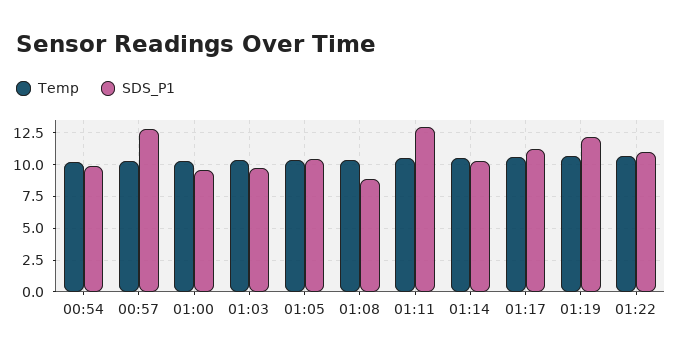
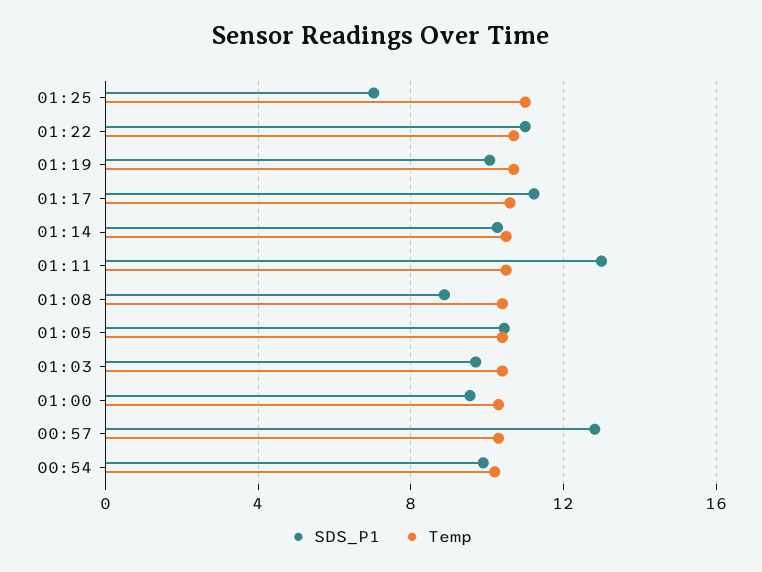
SDS_P1, 01:19: 12 -> 10
SDS_P1, 01:25: none -> 7
Temp, 01:25: none -> 11

